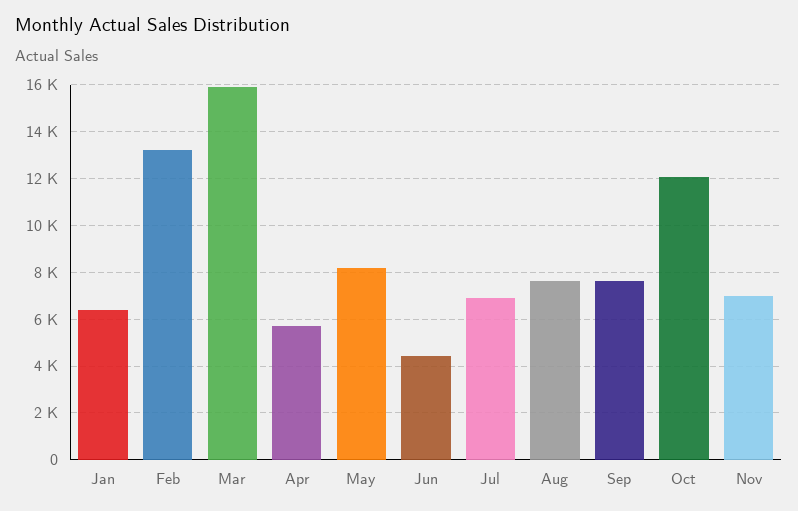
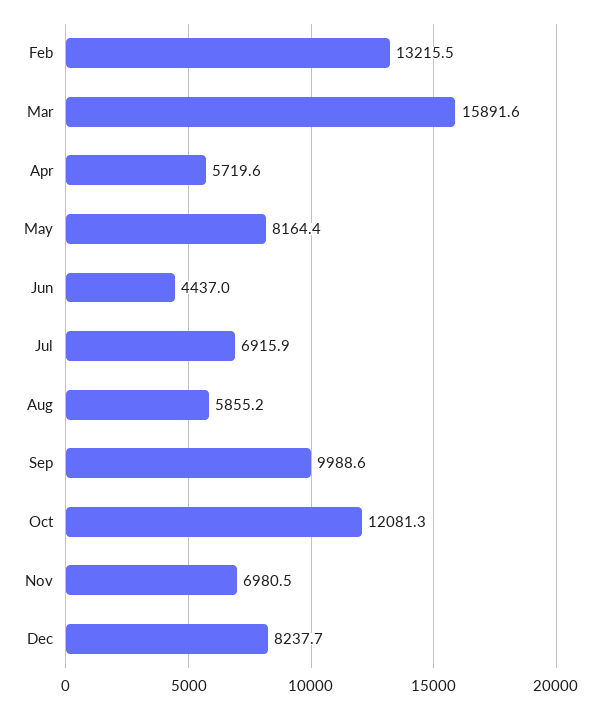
Jan: 6500 -> none
Aug: 7500 -> 5855.2
Sep: 7500 -> 9988.6
Dec: none -> 8237.7

